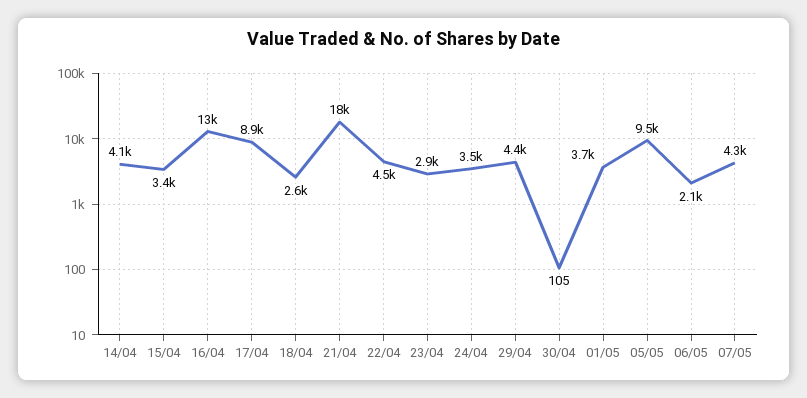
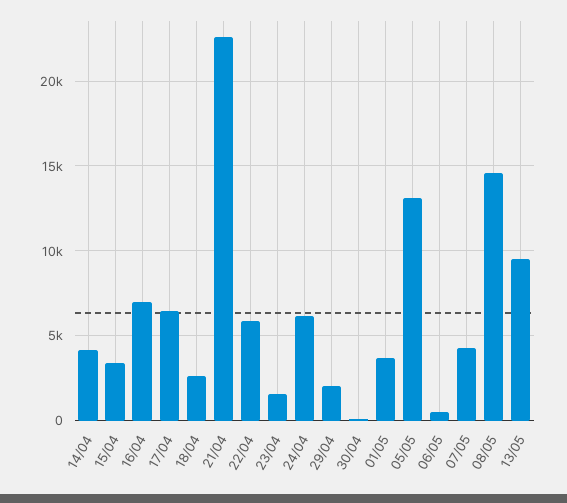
16/04: 13000 -> 7000
17/04: 8900 -> 6500
21/04: 18000 -> 22500
22/04: 4500 -> 6000
23/04: 2900 -> 1500
24/04: 3500 -> 6000
29/04: 4400 -> 2000
05/05: 9500 -> 13000
06/05: 2100 -> 500
08/05: none -> 14500
13/05: none -> 9500

